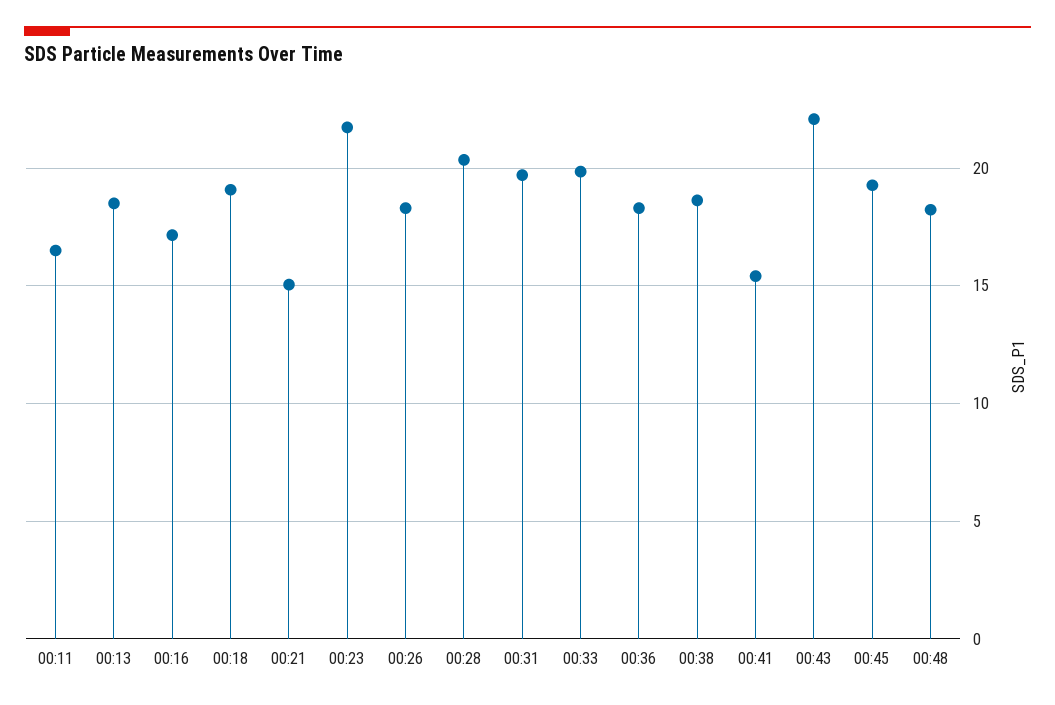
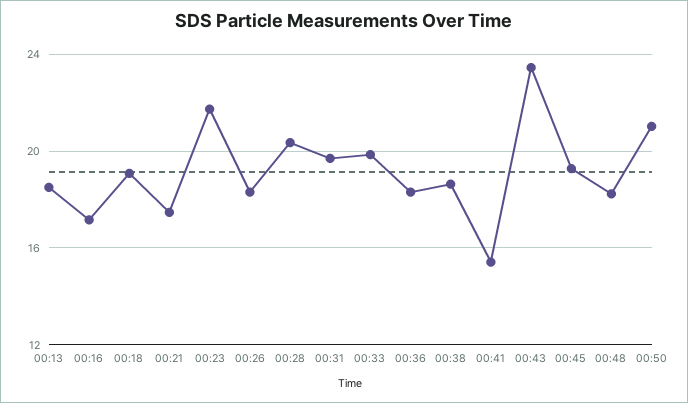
00:11: 16.5 -> none
00:21: 15 -> 17.5
00:43: 22 -> 23.5
00:50: none -> 21

